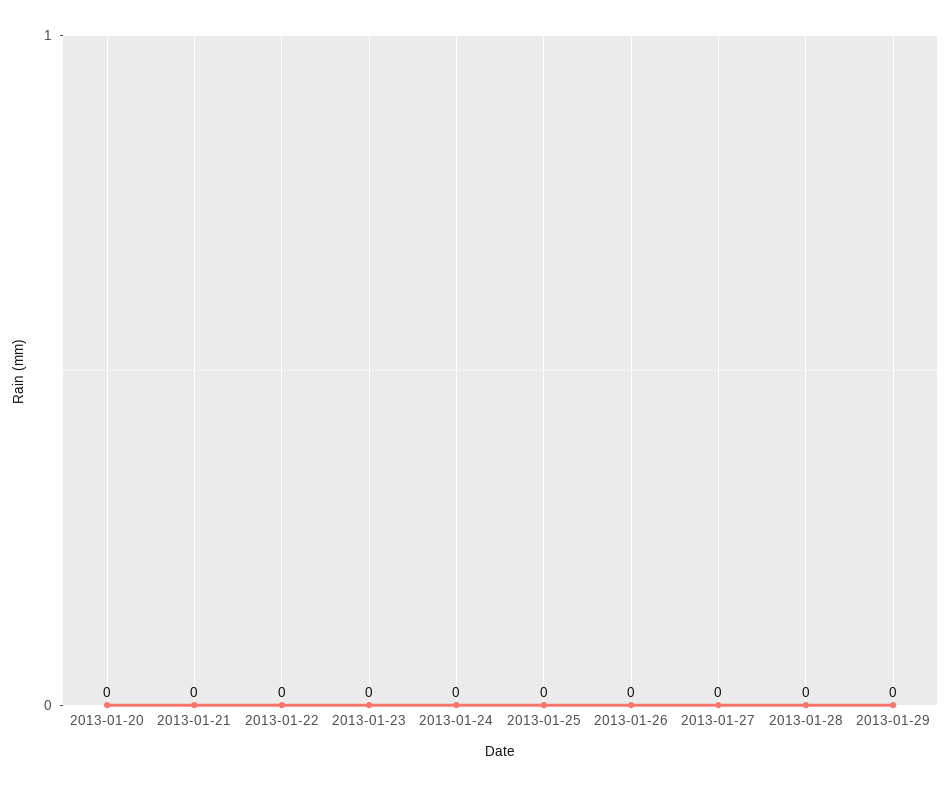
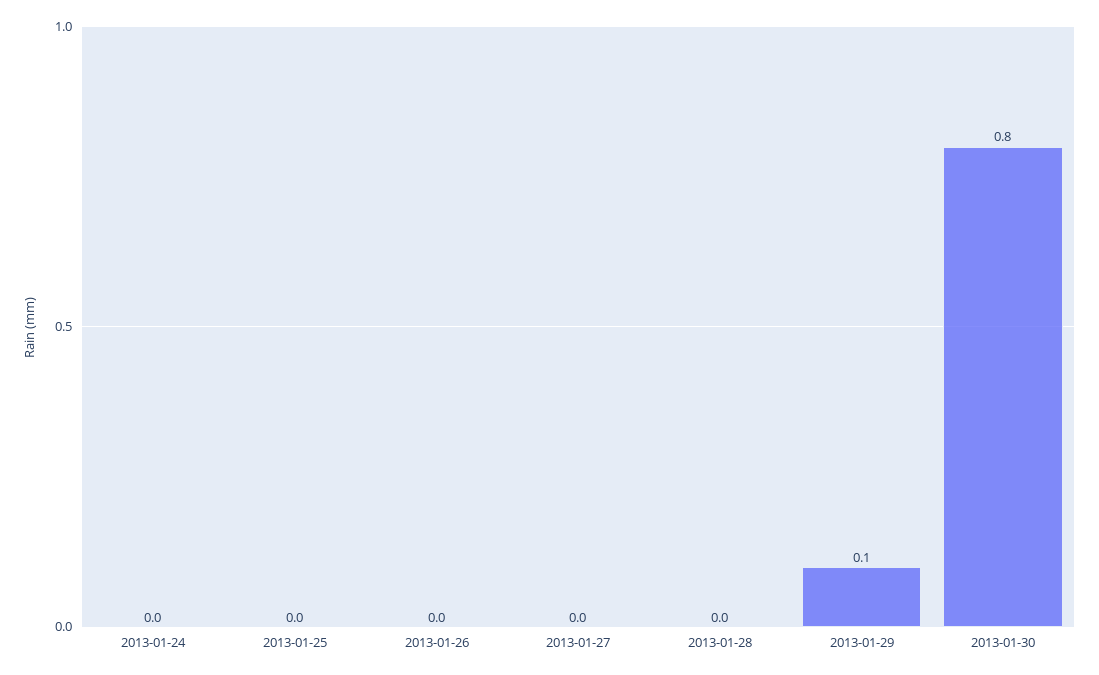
2013-01-20: 0 -> none
2013-01-21: 0 -> none
2013-01-22: 0 -> none
2013-01-23: 0 -> none
2013-01-29: 0 -> 0.1
2013-01-30: none -> 0.8

